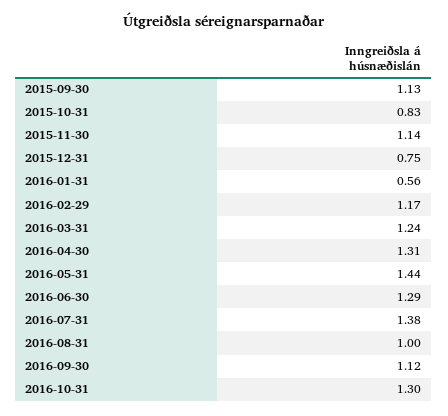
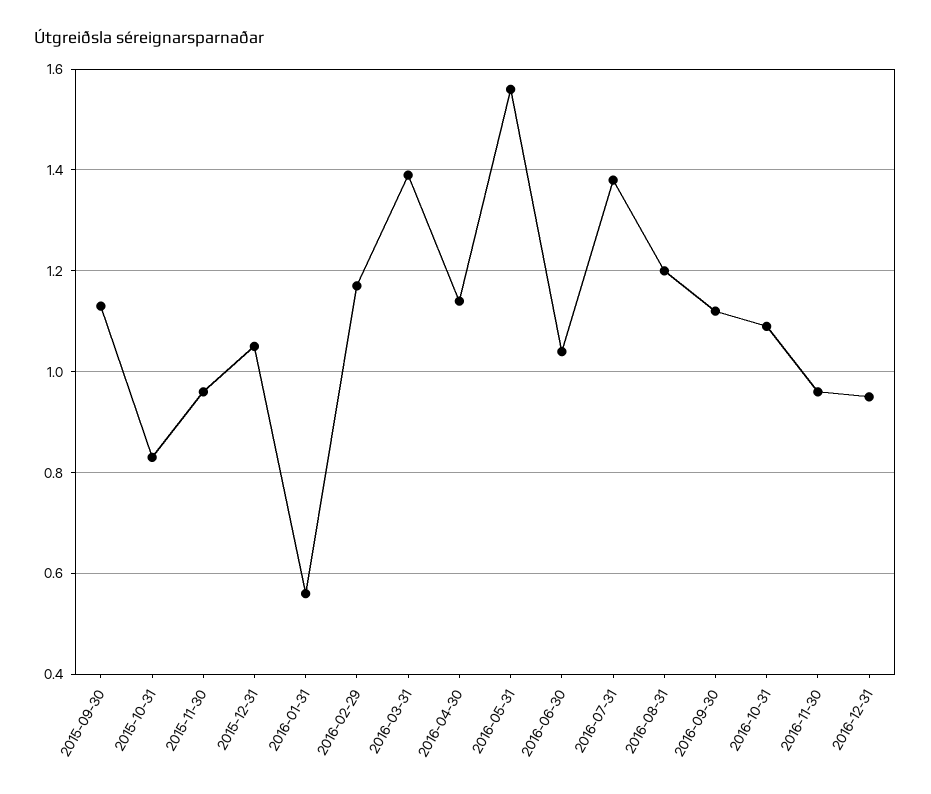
2015-11-30: 1.14 -> 0.95
2015-12-31: 0.75 -> 1.05
2016-03-31: 1.24 -> 1.4
2016-04-30: 1.31 -> 1.15
2016-05-31: 1.44 -> 1.55
2016-06-30: 1.29 -> 1.05
2016-08-31: 1 -> 1.2
2016-10-31: 1.3 -> 1.1
2016-11-30: none -> 0.95
2016-12-31: none -> 0.95

